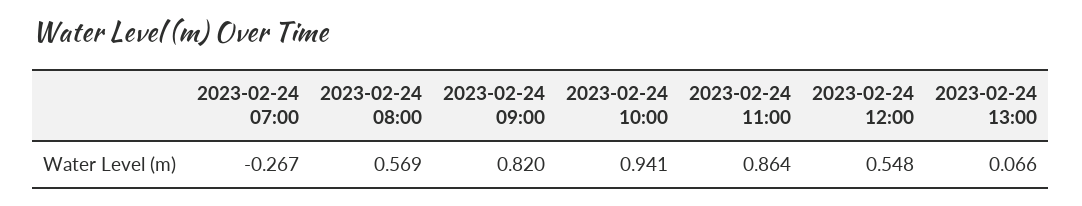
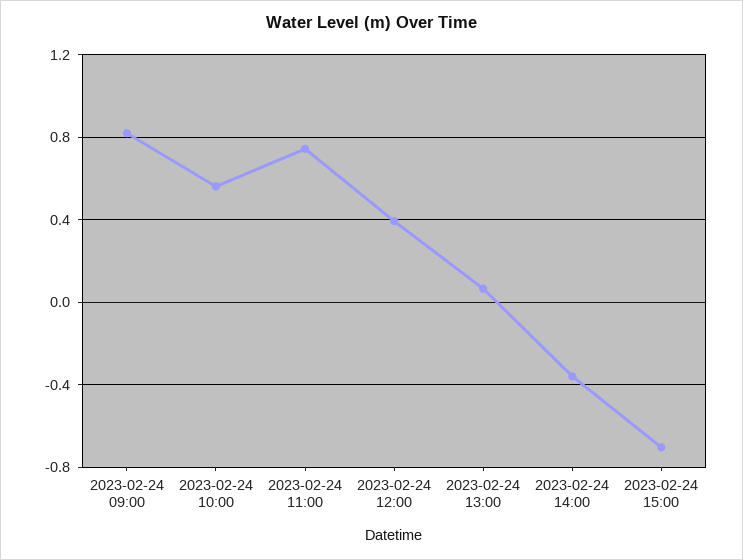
2023-02-24 07:00: -0.267 -> none
2023-02-24 08:00: 0.569 -> none
2023-02-24 10:00: 0.941 -> 0.55
2023-02-24 11:00: 0.864 -> 0.75
2023-02-24 12:00: 0.548 -> 0.4
2023-02-24 14:00: none -> -0.35
2023-02-24 15:00: none -> -0.7

